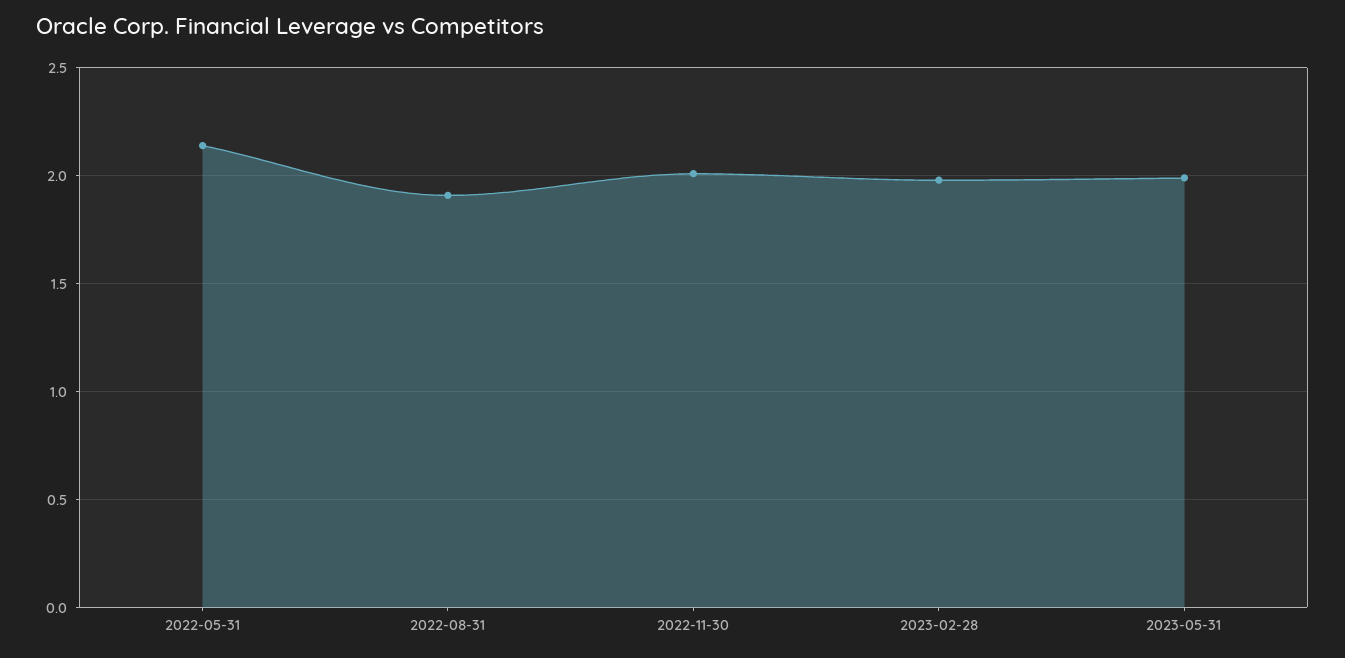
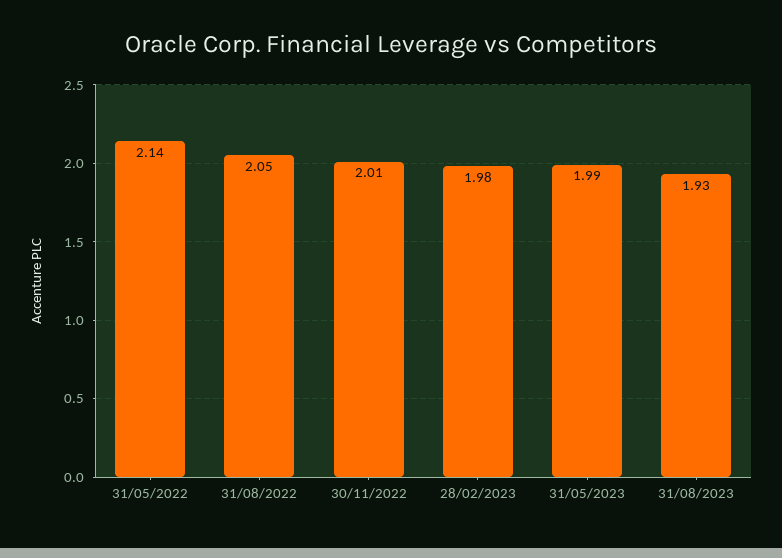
2022-08-31: 1.9 -> 2.05
31/08/2023: none -> 1.93

